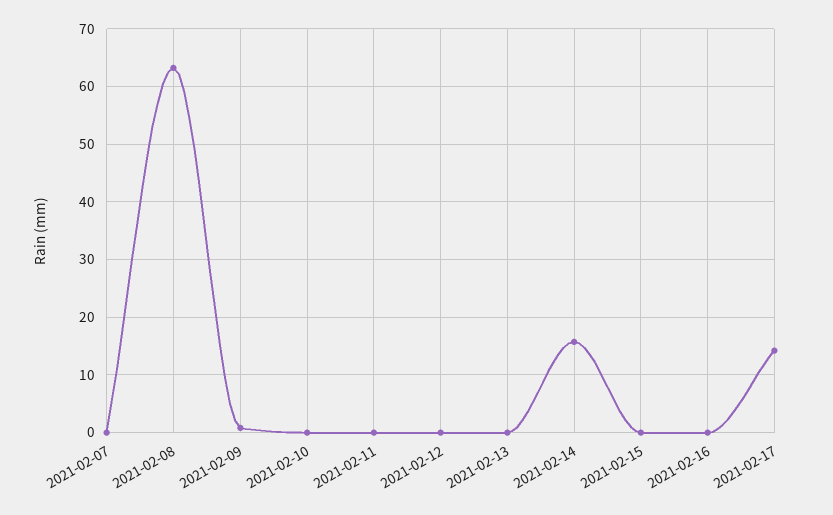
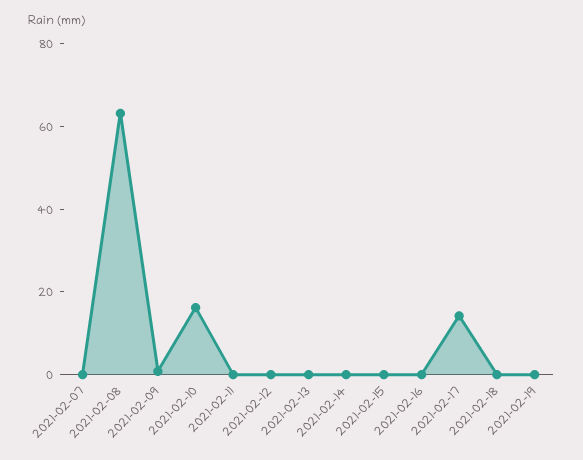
2021-02-10: 0 -> 15
2021-02-14: 16 -> 0
2021-02-18: none -> 0
2021-02-19: none -> 0

